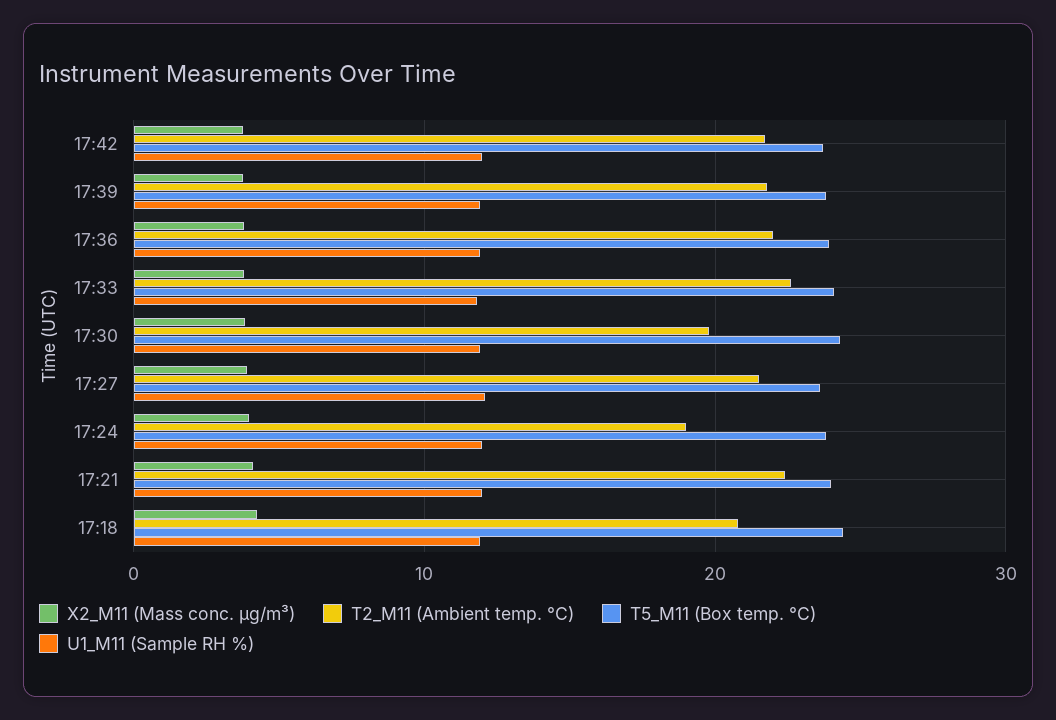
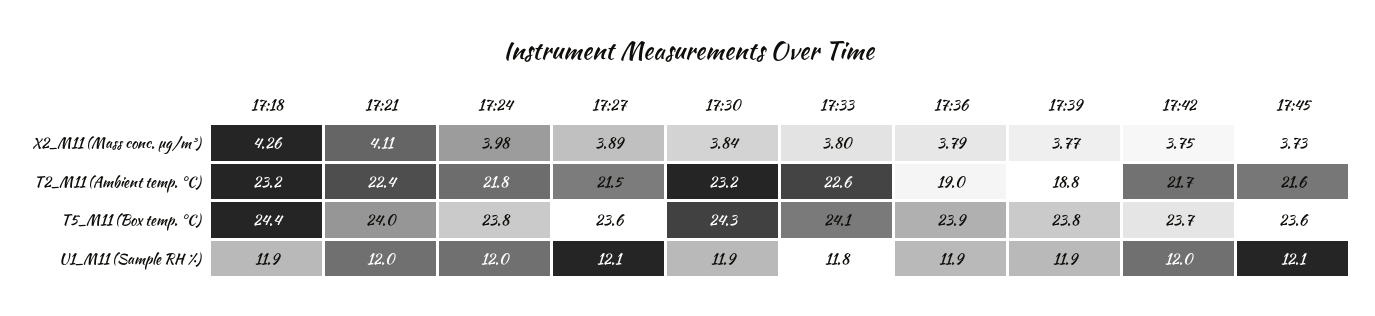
T2_M11 (Ambient temp. °C), 17:39: 22 -> 18.8
T2_M11 (Ambient temp. °C), 17:36: 22 -> 19
T2_M11 (Ambient temp. °C), 17:30: 20 -> 23.2
T2_M11 (Ambient temp. °C), 17:24: 19 -> 21.8
T2_M11 (Ambient temp. °C), 17:18: 21 -> 23.2
X2_M11 (Mass conc. μg/m³), 17:45: none -> 3.73
T2_M11 (Ambient temp. °C), 17:45: none -> 21.6
T5_M11 (Box temp. °C), 17:45: none -> 23.6
U1_M11 (Sample RH %), 17:45: none -> 12.1

